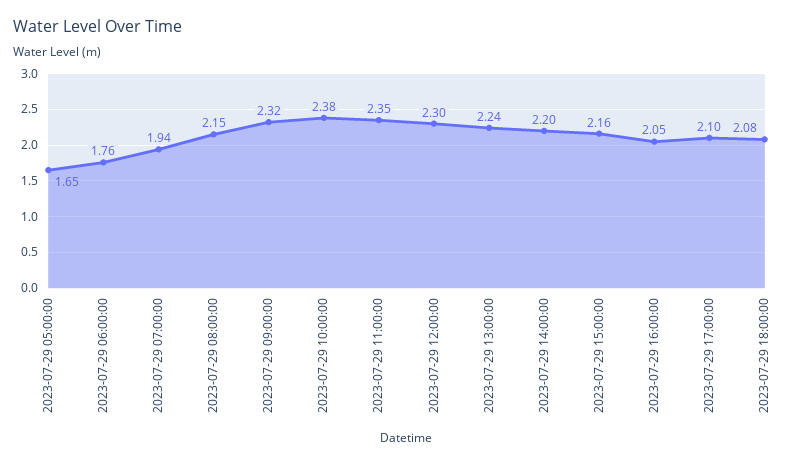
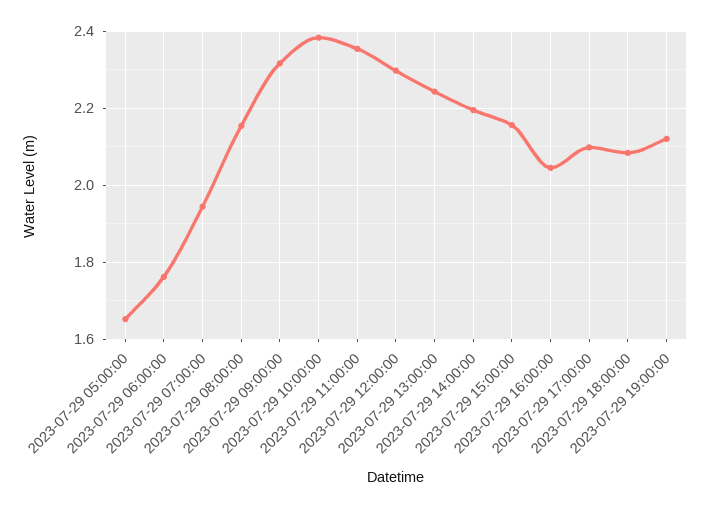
2023-07-29 19:00:00: none -> 2.12

